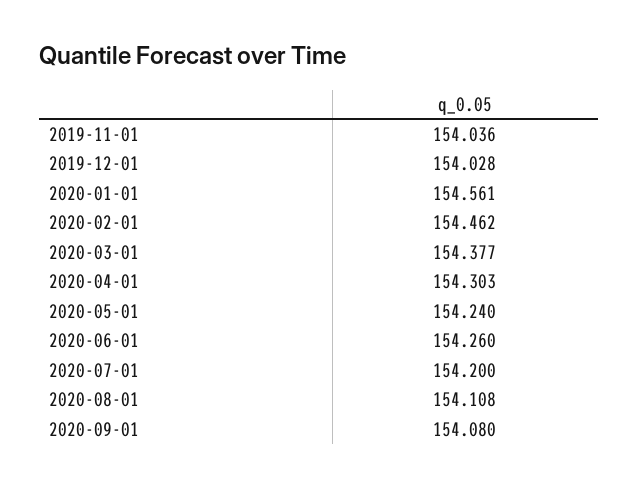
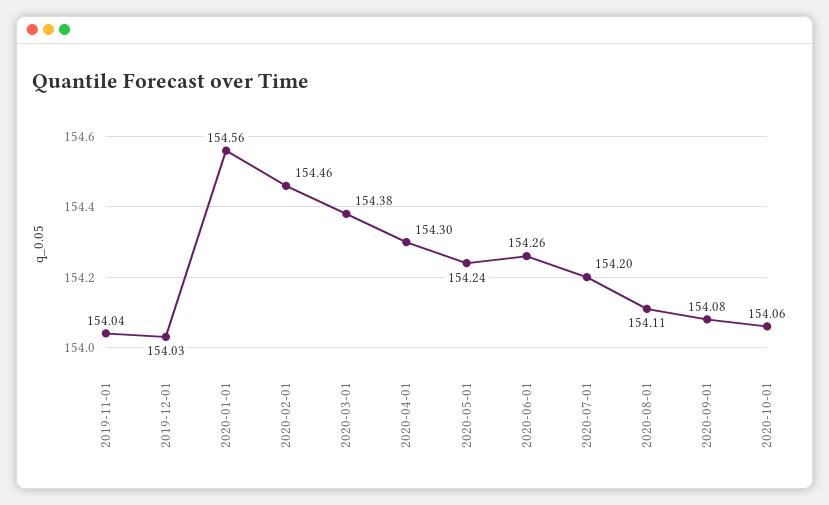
2020-10-01: none -> 154.06

